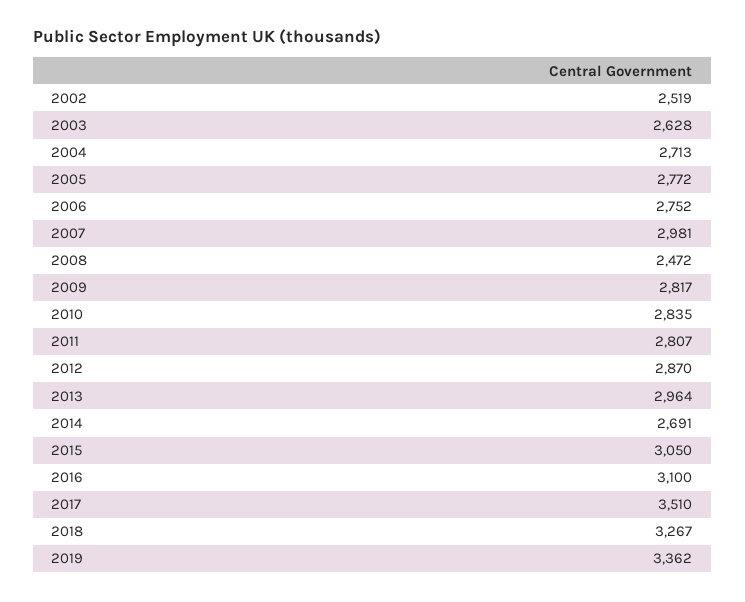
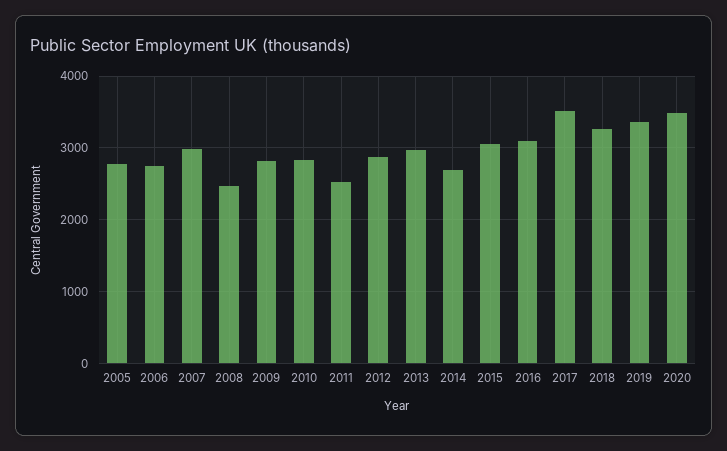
2002: 2519 -> none
2003: 2628 -> none
2004: 2713 -> none
2011: 2807 -> 2500
2020: none -> 3500

